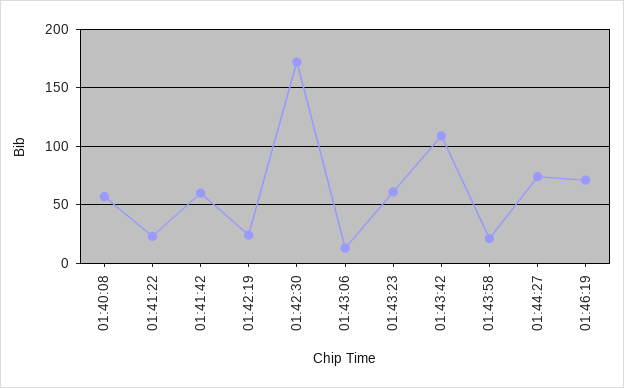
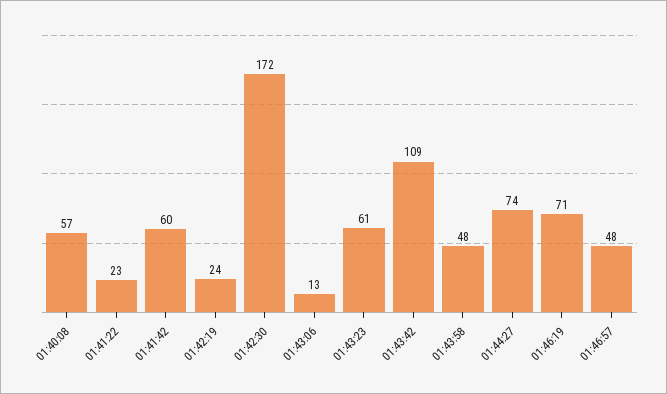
01:43:58: 20 -> 48
01:46:57: none -> 48

